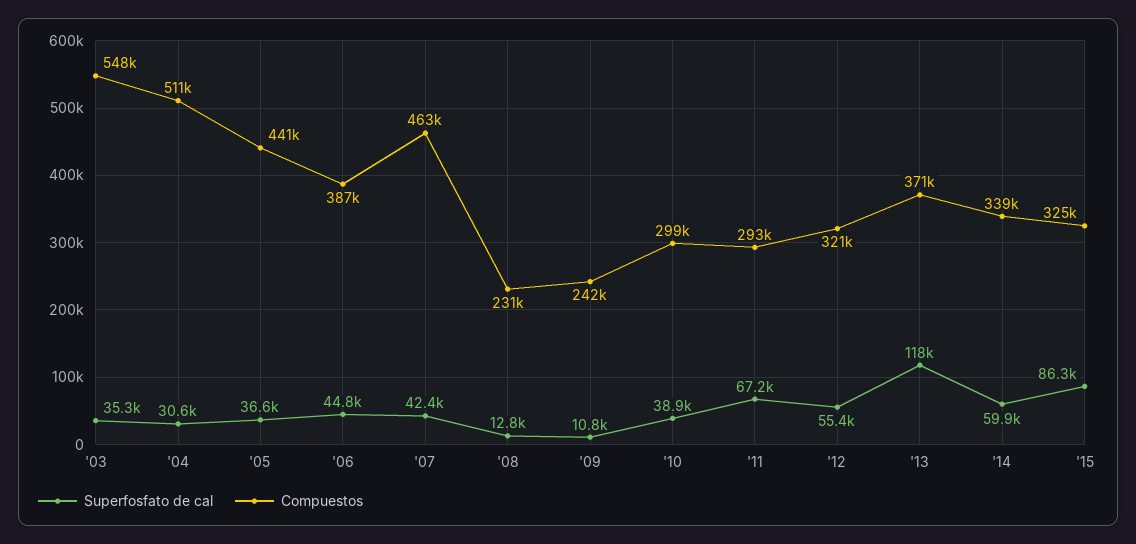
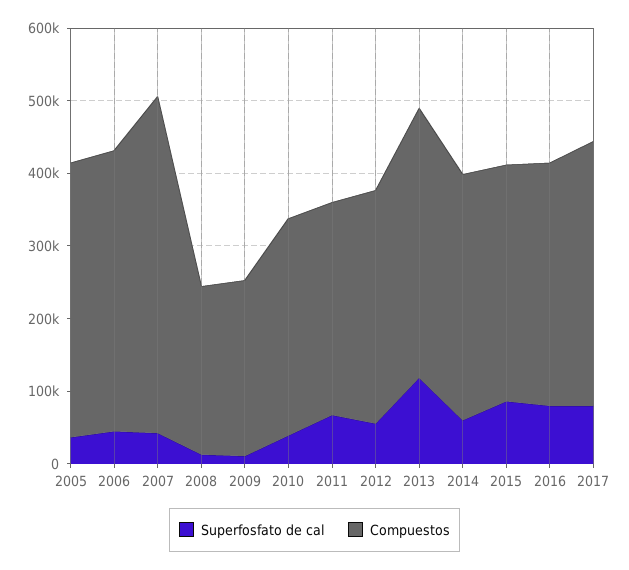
Superfosfato de cal, '03: 35300 -> none
Compuestos, '03: 548000 -> none
Superfosfato de cal, '04: 30600 -> none
Compuestos, '04: 511000 -> none
Compuestos, '05: 441000 -> 380000
Superfosfato de cal, 2016: none -> 80000
Compuestos, 2016: none -> 340000
Superfosfato de cal, 2017: none -> 80000
Compuestos, 2017: none -> 360000

